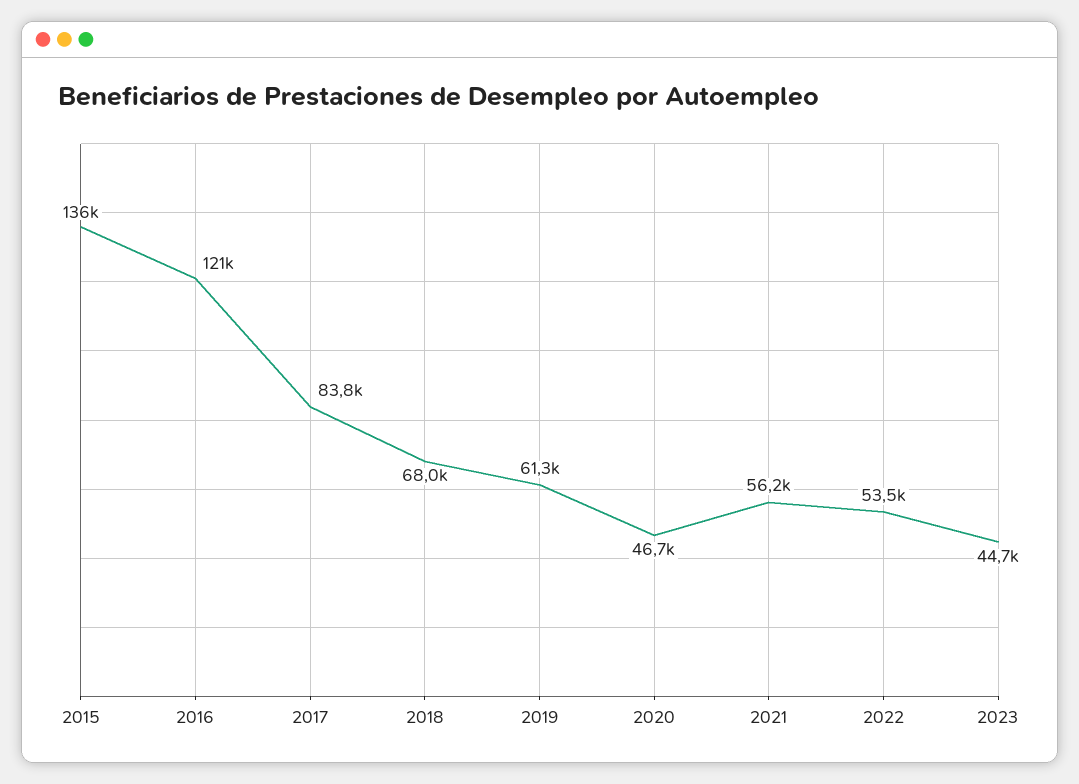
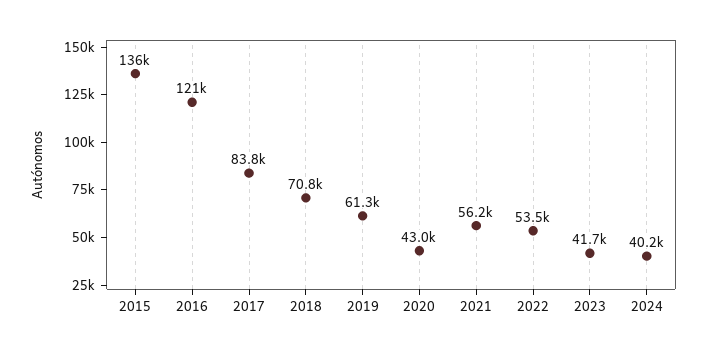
2018: 68000 -> 70800
2020: 46700 -> 43000
2023: 44700 -> 41700
2024: none -> 40200

